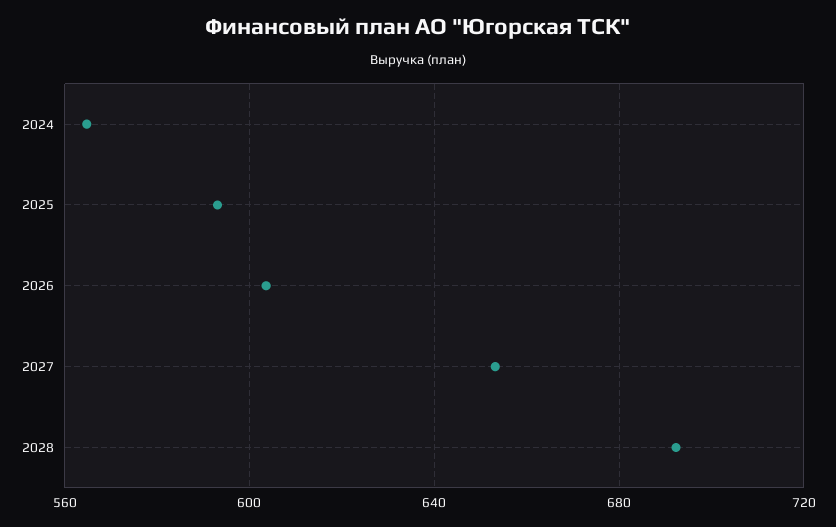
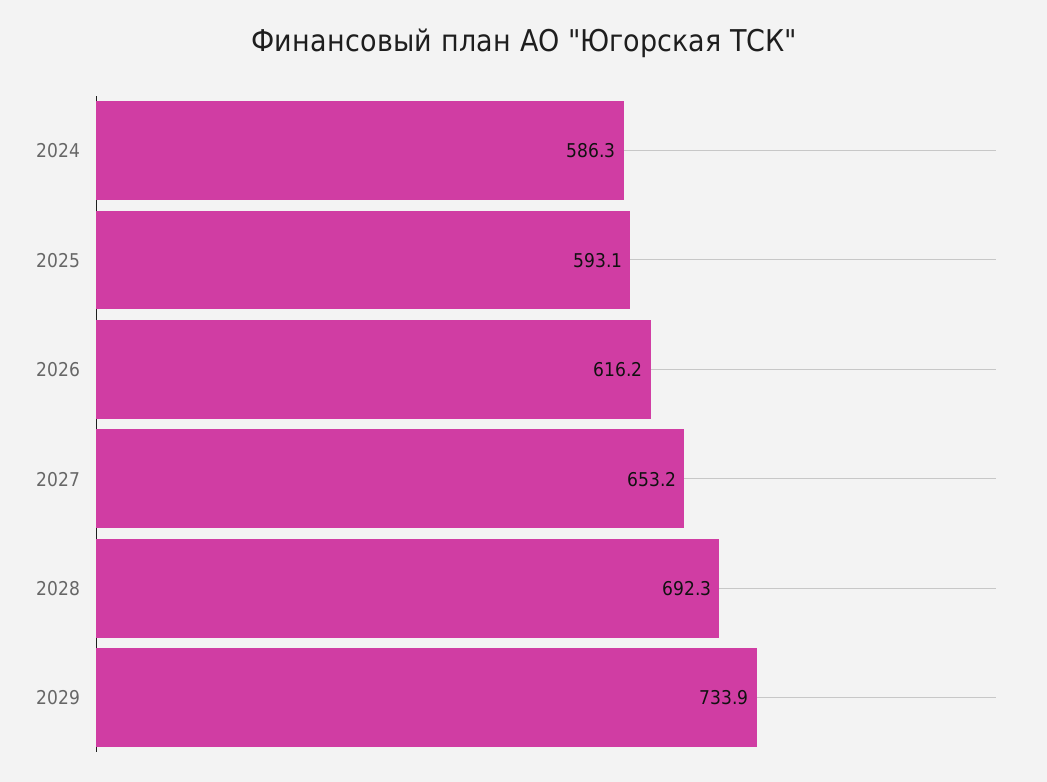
2024: 565 -> 586.3
2026: 605 -> 616.2
2029: none -> 733.9

